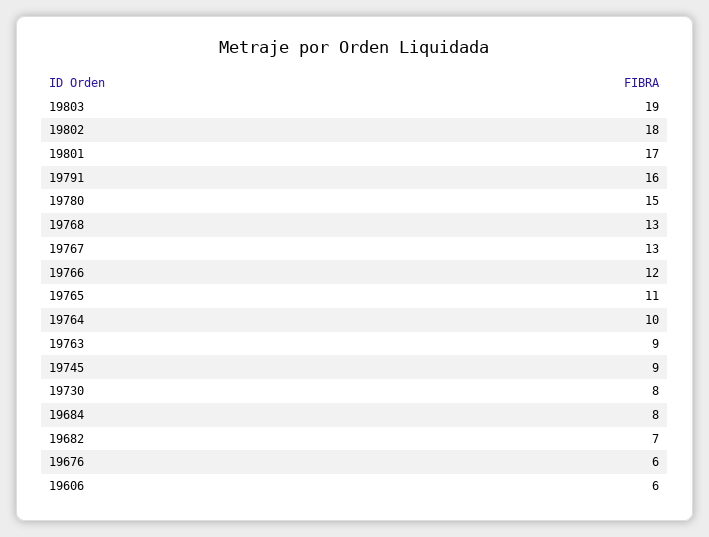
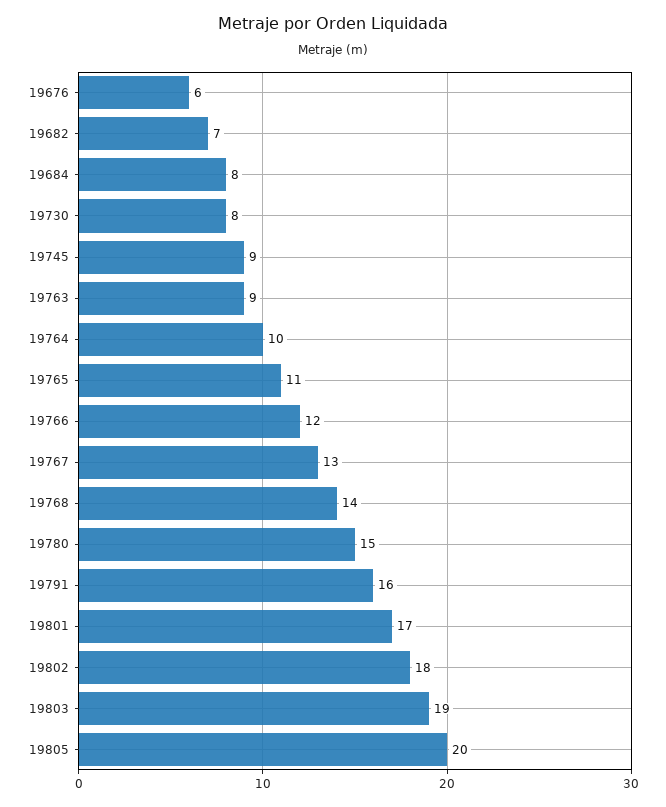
19768: 13 -> 14
19606: 6 -> none
19805: none -> 20

